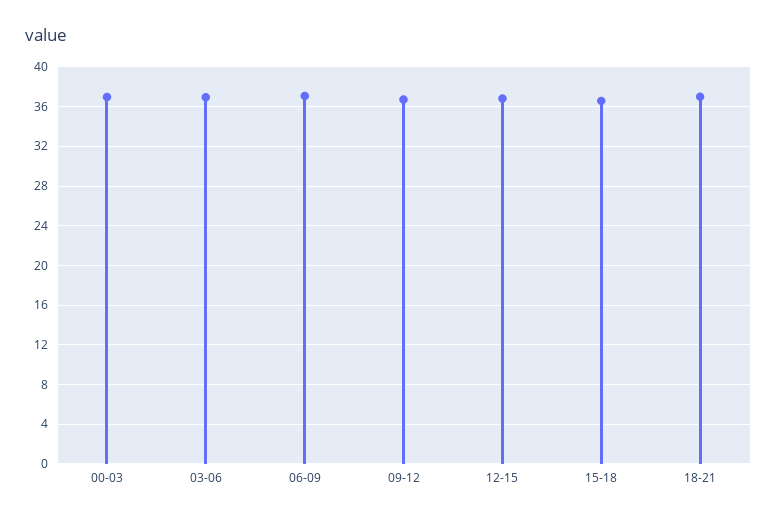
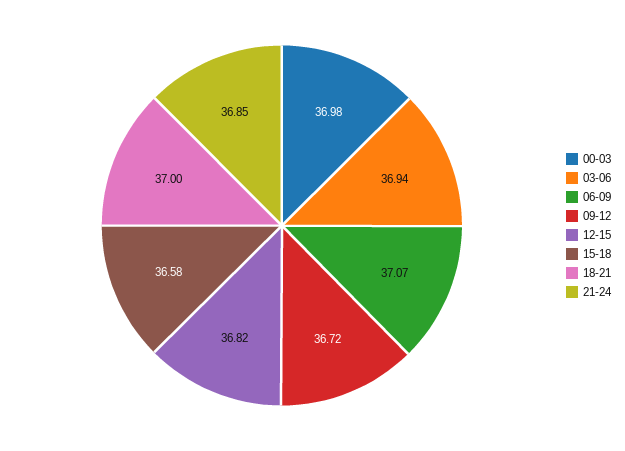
21-24: none -> 36.85

